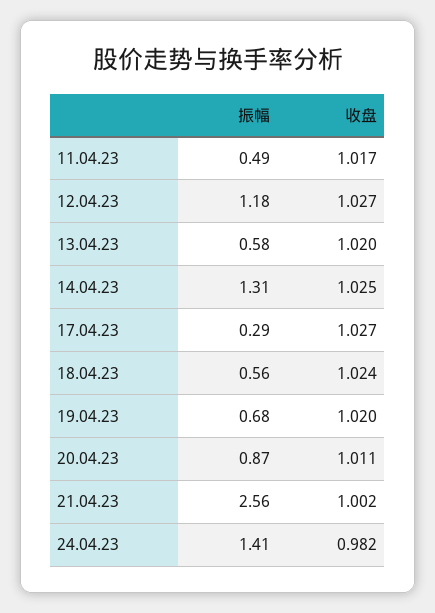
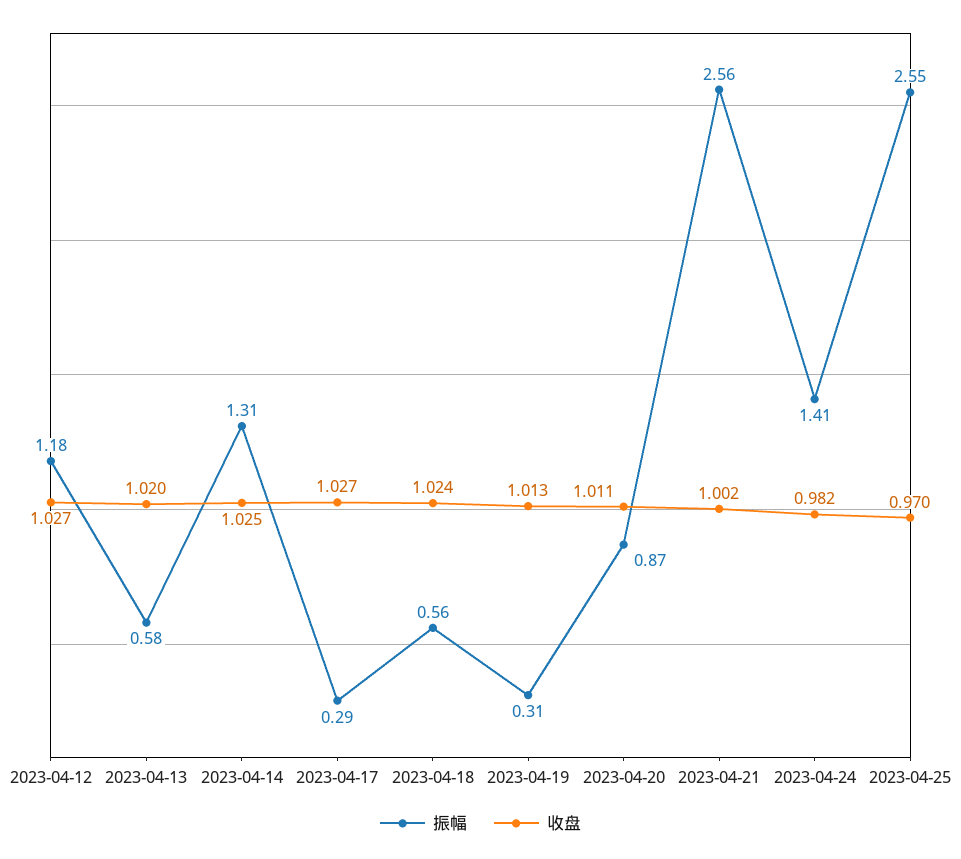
振幅, 11.04.23: 0.49 -> none
收盘, 11.04.23: 1.017 -> none
振幅, 19.04.23: 0.68 -> 0.31
收盘, 19.04.23: 1.02 -> 1.013
振幅, 2023-04-25: none -> 2.55
收盘, 2023-04-25: none -> 0.97

